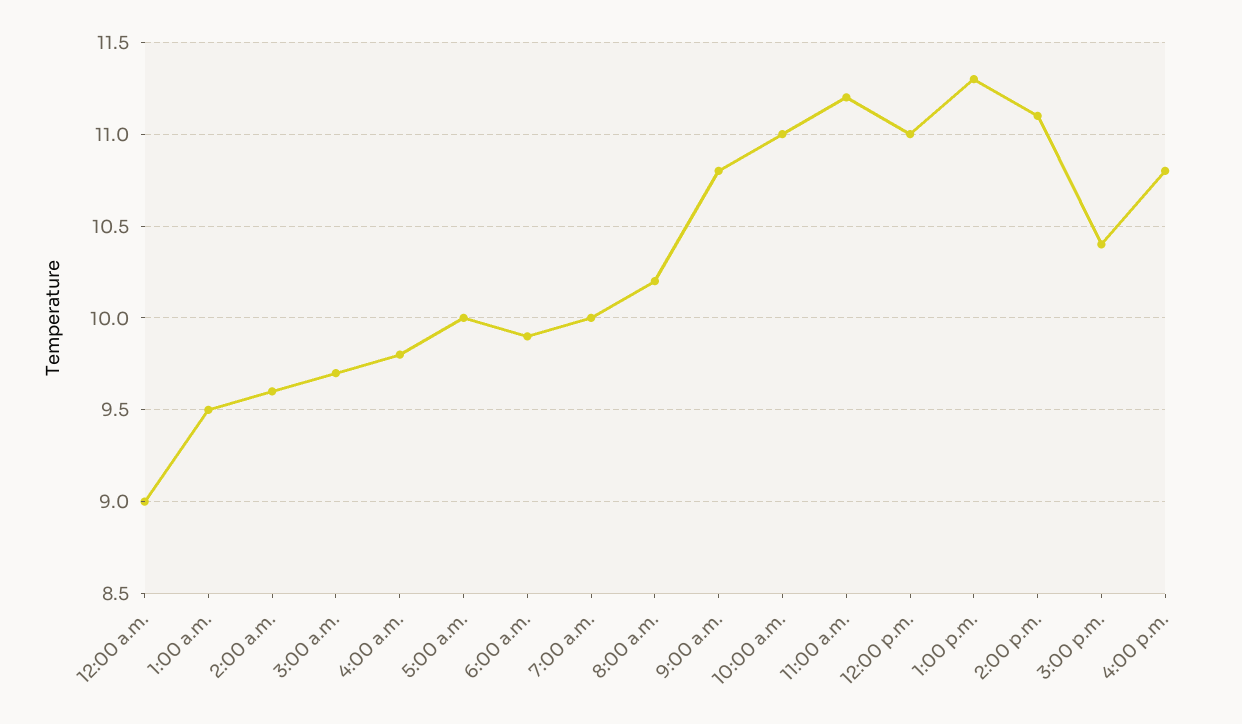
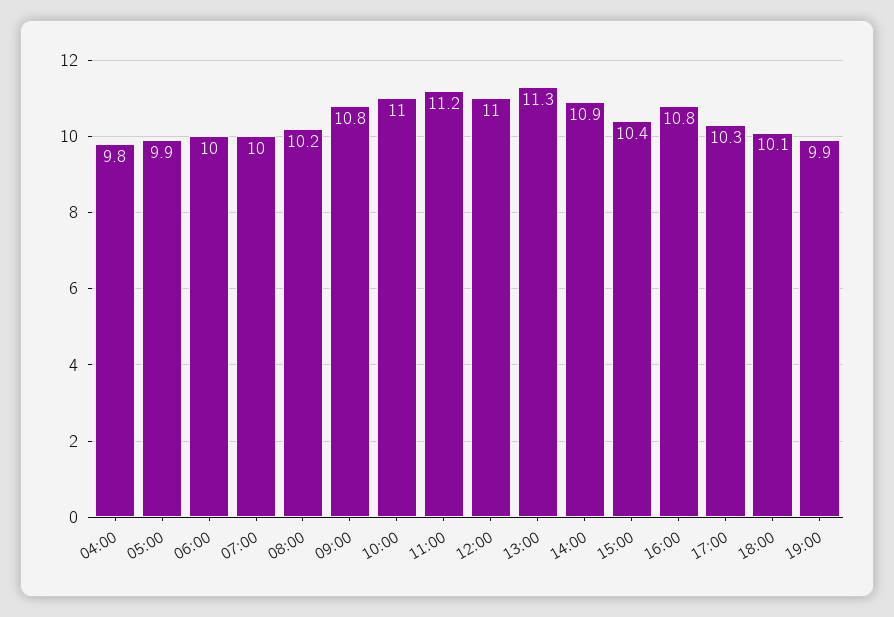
12:00 a.m.: 9 -> none
1:00 a.m.: 9.5 -> none
2:00 a.m.: 9.6 -> none
3:00 a.m.: 9.7 -> none
5:00 a.m.: 10 -> 9.9
6:00 a.m.: 9.9 -> 10
2:00 p.m.: 11.1 -> 10.9
17:00: none -> 10.3
18:00: none -> 10.1
19:00: none -> 9.9

